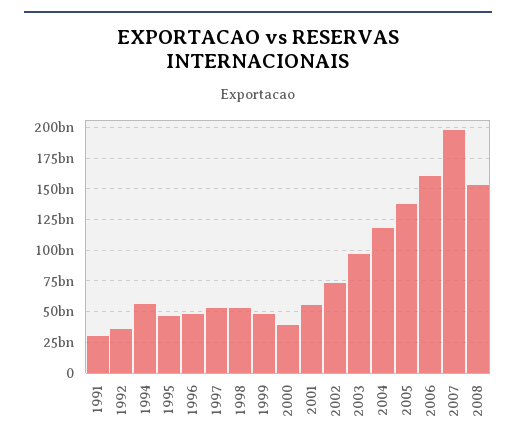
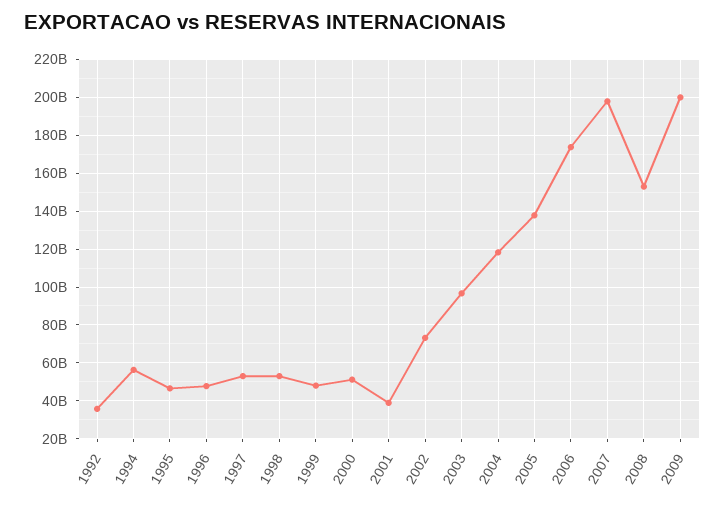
1991: 30000000000 -> none
2000: 40000000000 -> 50000000000
2001: 55000000000 -> 40000000000
2006: 160000000000 -> 175000000000
2009: none -> 200000000000

